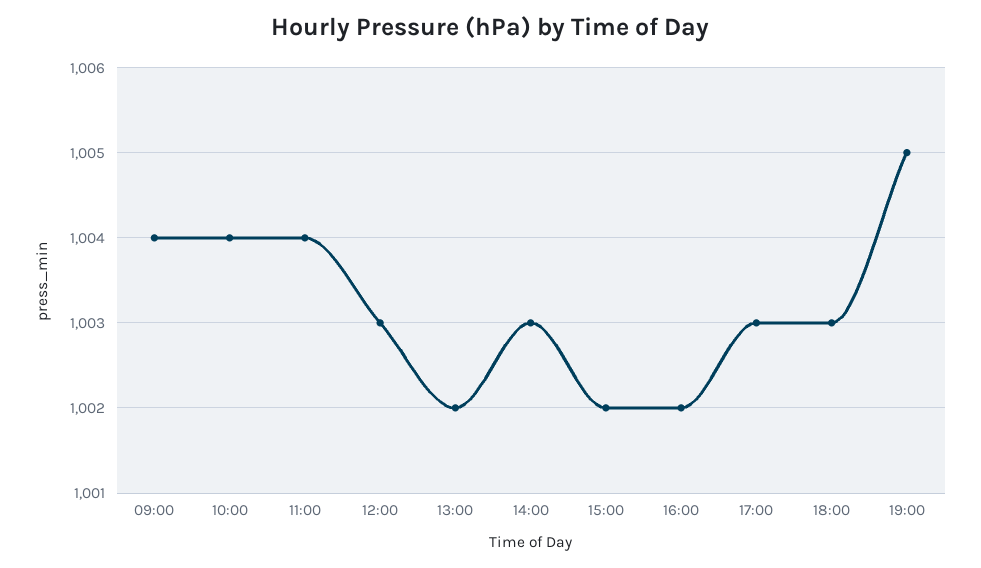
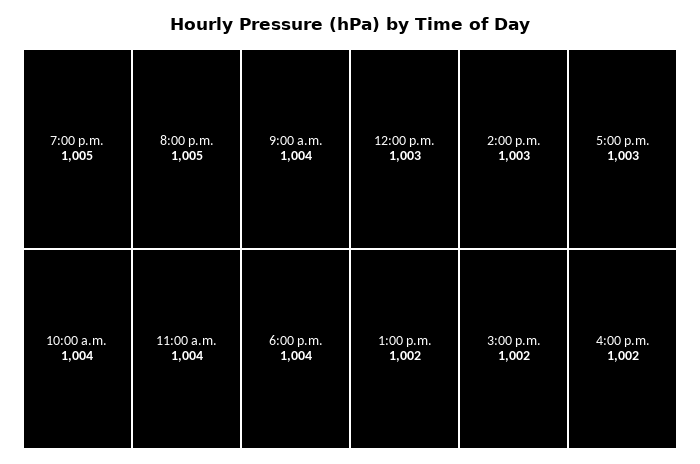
18:00: 1003 -> 1004
8:00 p.m.: none -> 1005

